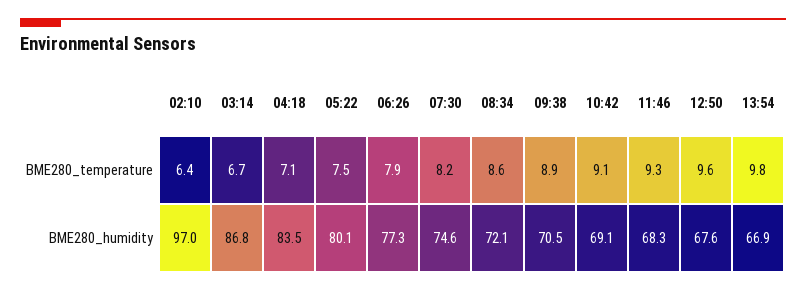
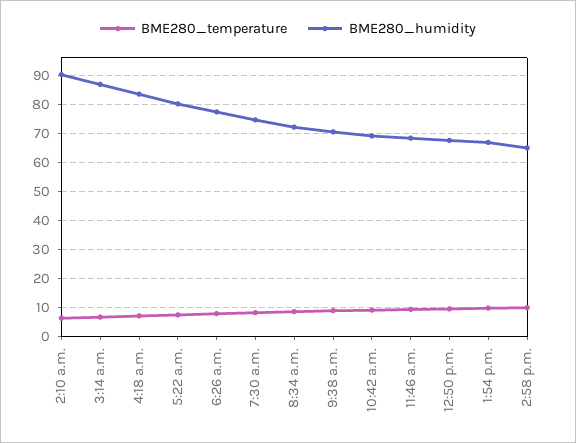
BME280_humidity, 02:10: 97 -> 90
BME280_temperature, 2:58 p.m.: none -> 10
BME280_humidity, 2:58 p.m.: none -> 65

